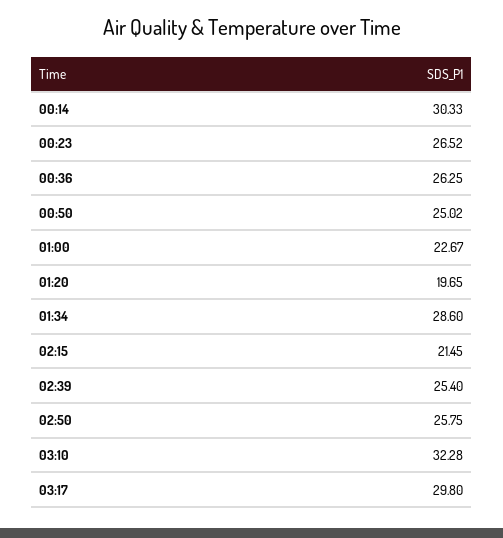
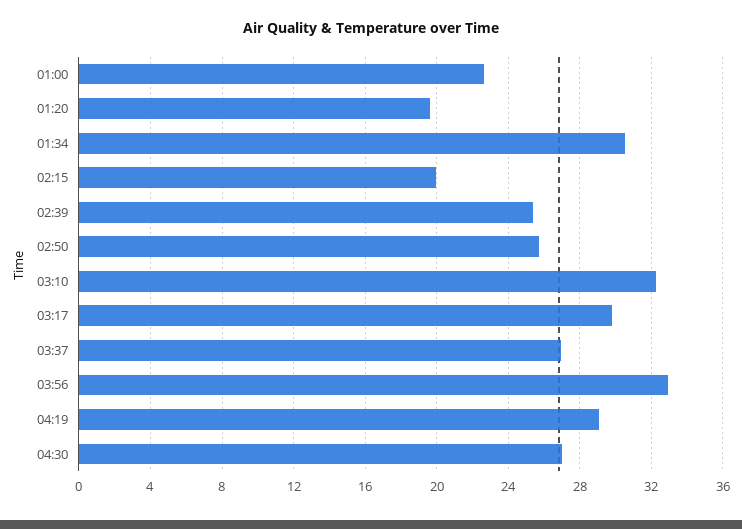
00:14: 30.33 -> none
00:23: 26.52 -> none
00:36: 26.25 -> none
00:50: 25.02 -> none
01:34: 28.6 -> 30.5
02:15: 21.45 -> 20
03:37: none -> 27
03:56: none -> 33
04:19: none -> 29
04:30: none -> 27

